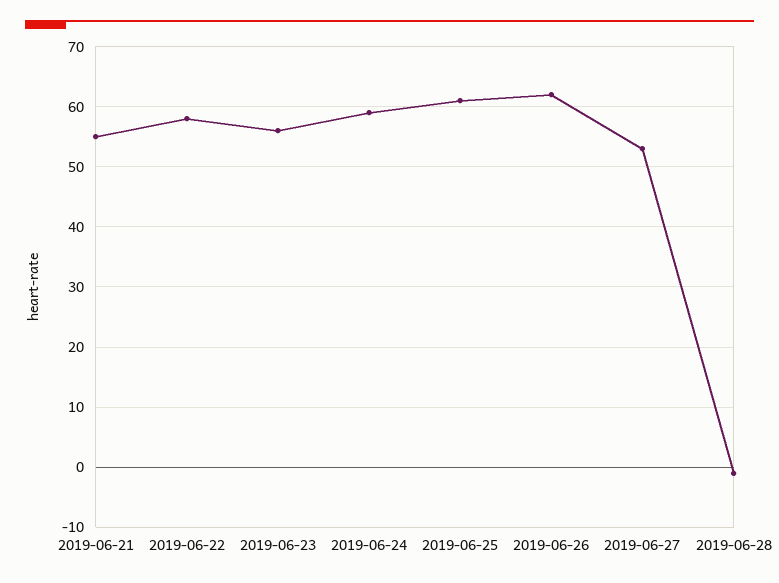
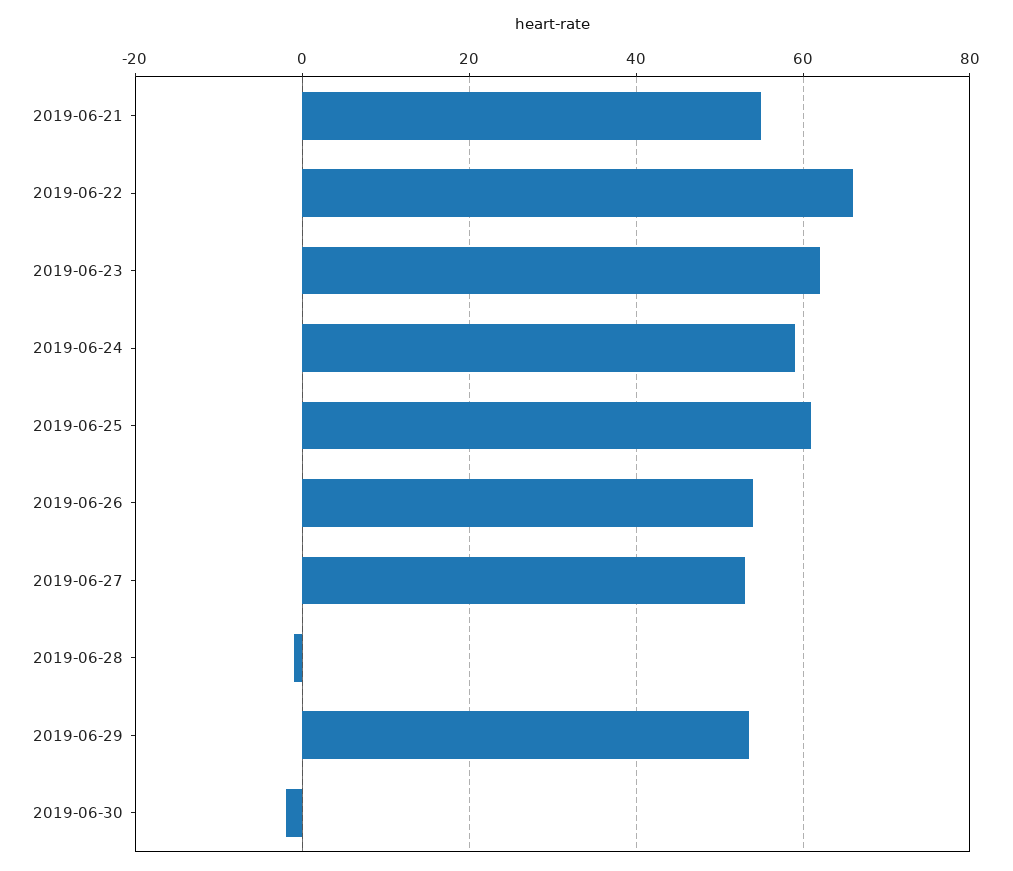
2019-06-22: 58 -> 66
2019-06-23: 56 -> 62
2019-06-26: 62 -> 54
2019-06-29: none -> 54
2019-06-30: none -> -2

